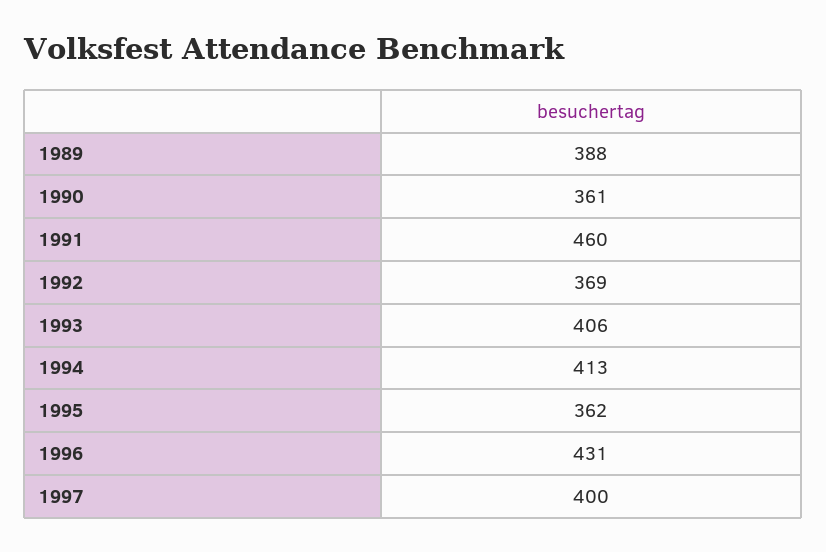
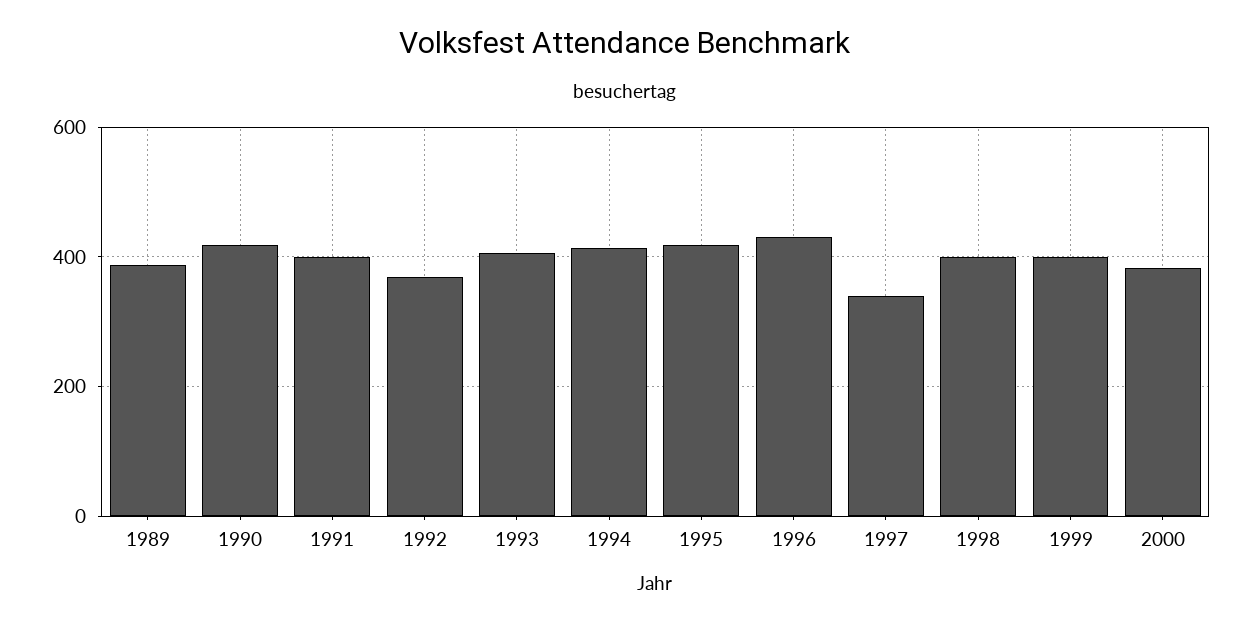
1990: 361 -> 420
1991: 460 -> 400
1995: 362 -> 420
1997: 400 -> 340
1998: none -> 400
1999: none -> 400
2000: none -> 380

